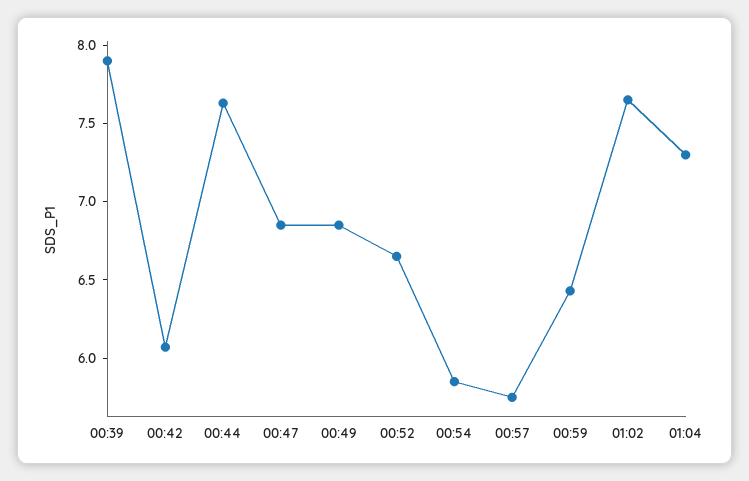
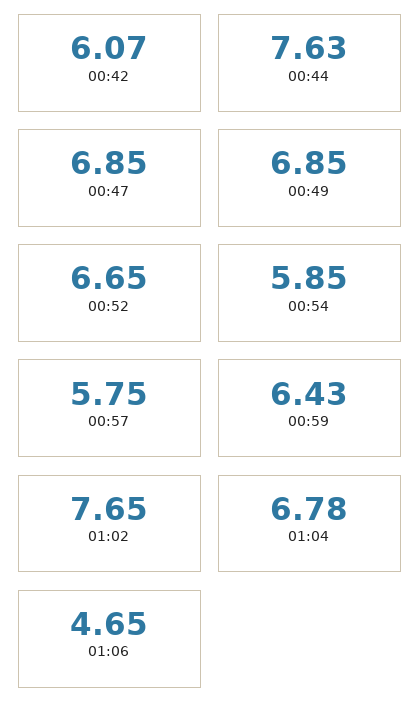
00:39: 7.9 -> none
01:04: 7.3 -> 6.78
01:06: none -> 4.65

